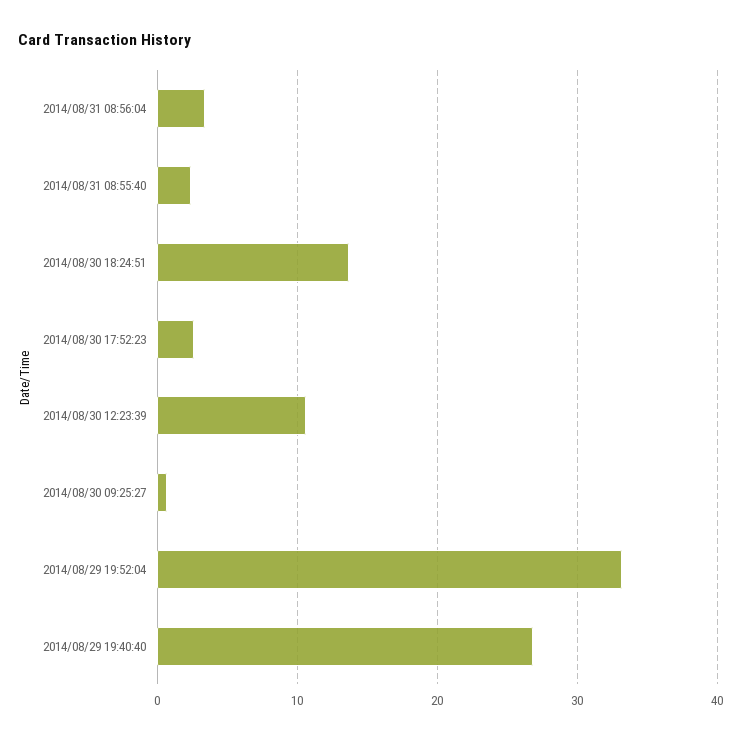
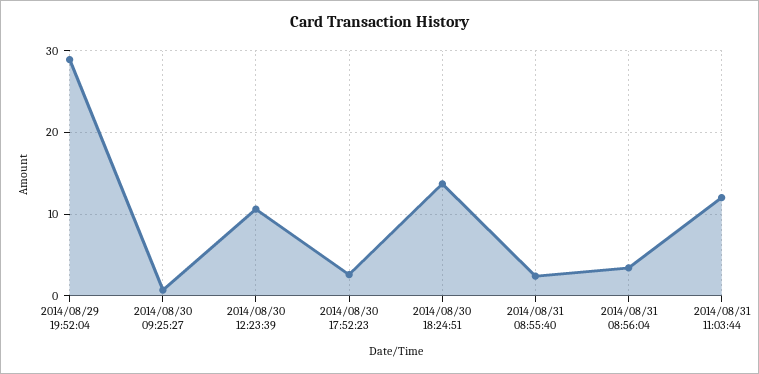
2014/08/29 19:52:04: 33 -> 29
2014/08/29 19:40:40: 27 -> none
2014/08/31 11:03:44: none -> 12

